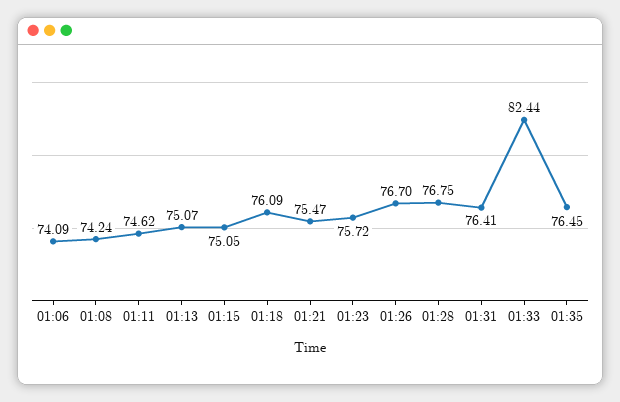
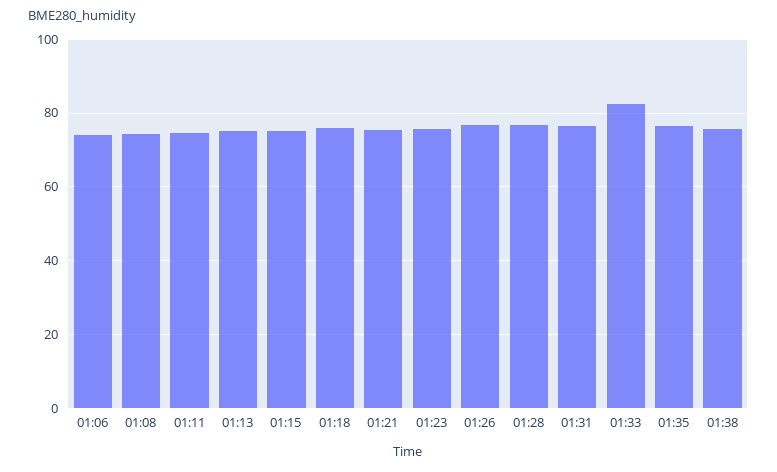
01:38: none -> 76

